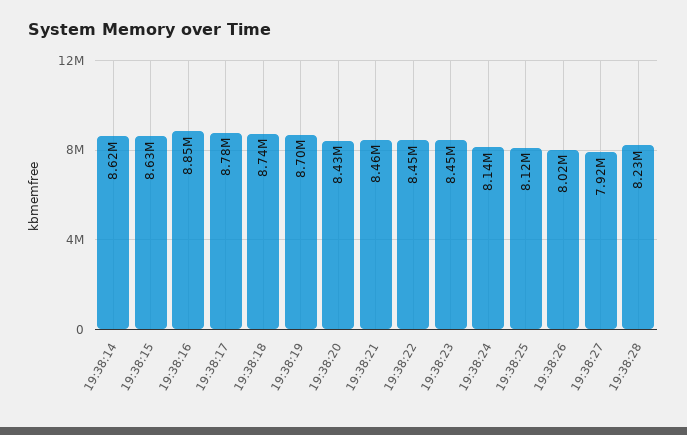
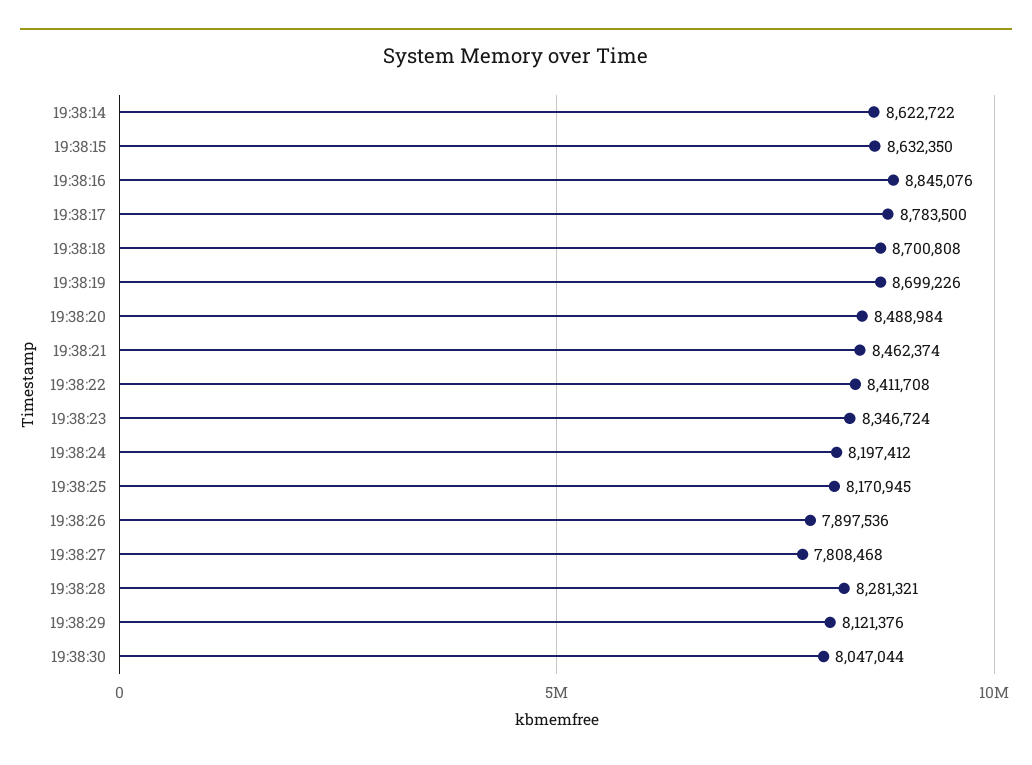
19:38:18: 8740000 -> 8700808
19:38:20: 8430000 -> 8488984
19:38:22: 8450000 -> 8411708
19:38:23: 8450000 -> 8346724
19:38:24: 8140000 -> 8197412
19:38:25: 8120000 -> 8170945
19:38:26: 8020000 -> 7897536
19:38:27: 7920000 -> 7808468
19:38:28: 8230000 -> 8281321
19:38:29: none -> 8121376
19:38:30: none -> 8047044

